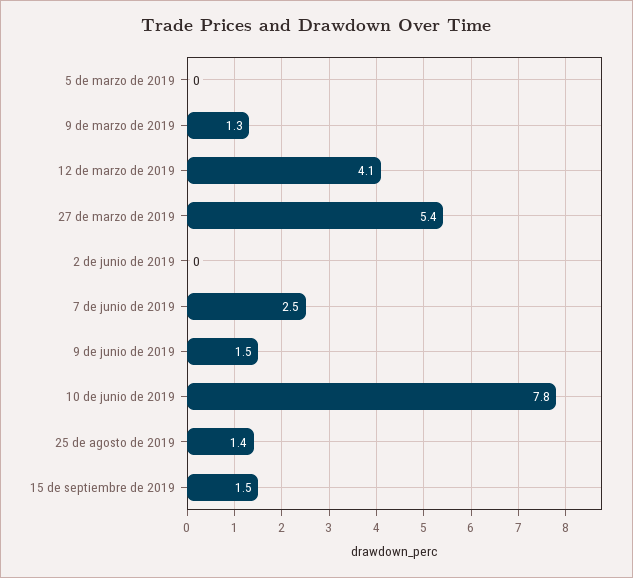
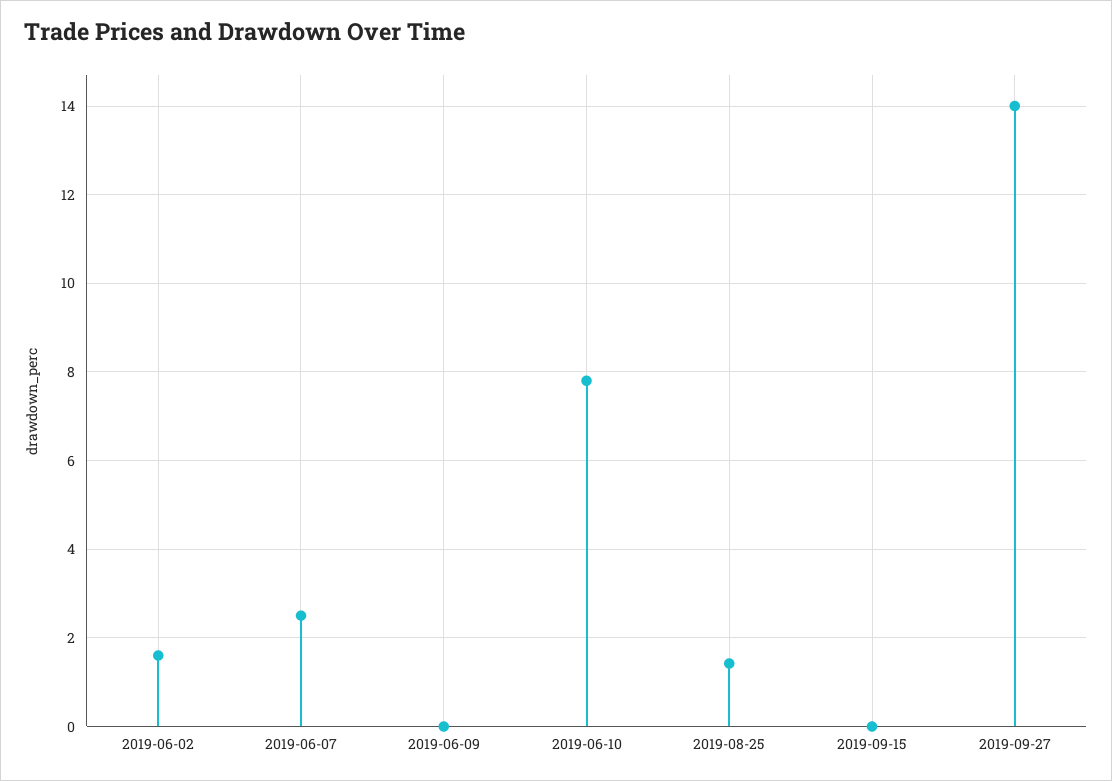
5 de marzo de 2019: 0 -> none
9 de marzo de 2019: 1.3 -> none
12 de marzo de 2019: 4.1 -> none
27 de marzo de 2019: 5.4 -> none
2 de junio de 2019: 0 -> 1.6
9 de junio de 2019: 1.5 -> 0
15 de septiembre de 2019: 1.5 -> 0
2019-09-27: none -> 14

